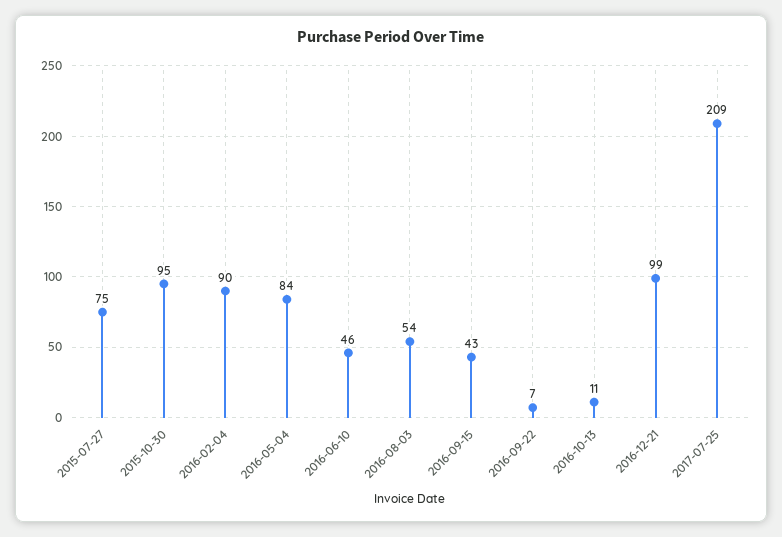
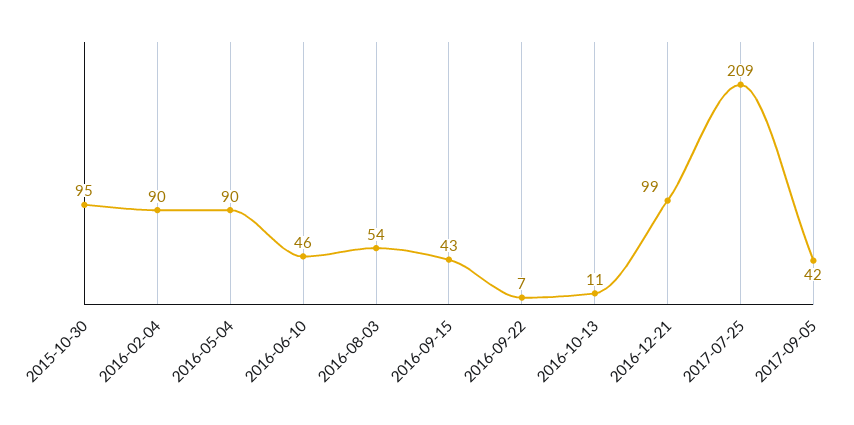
2015-07-27: 75 -> none
2016-05-04: 84 -> 90
2017-09-05: none -> 42

